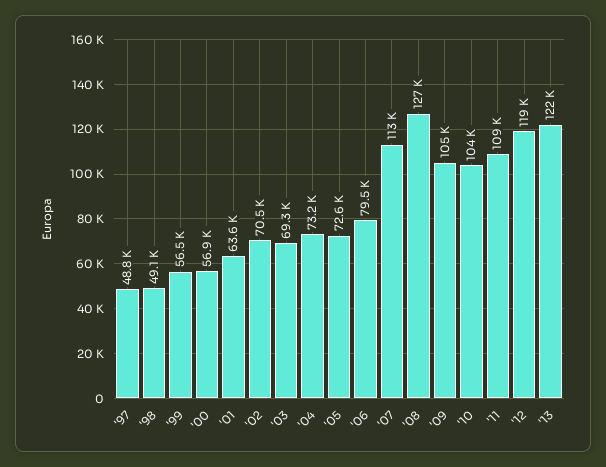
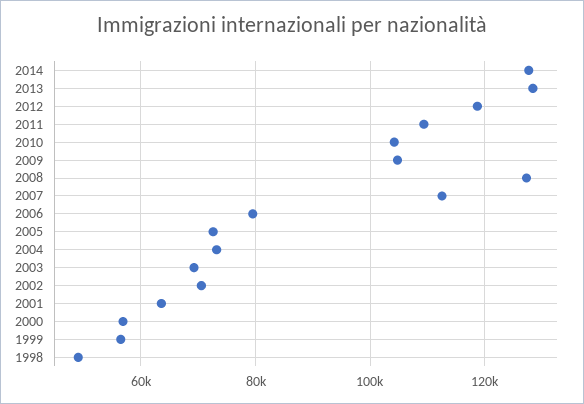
'97: 48800 -> none
'13: 122000 -> 128000
2014: none -> 128000

